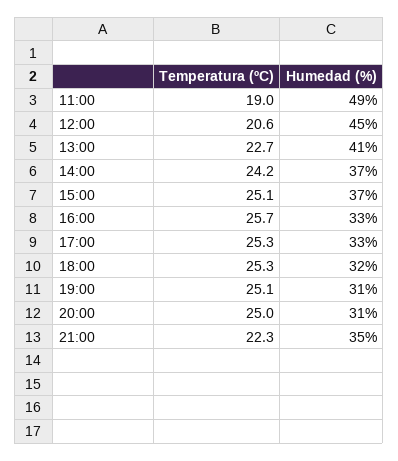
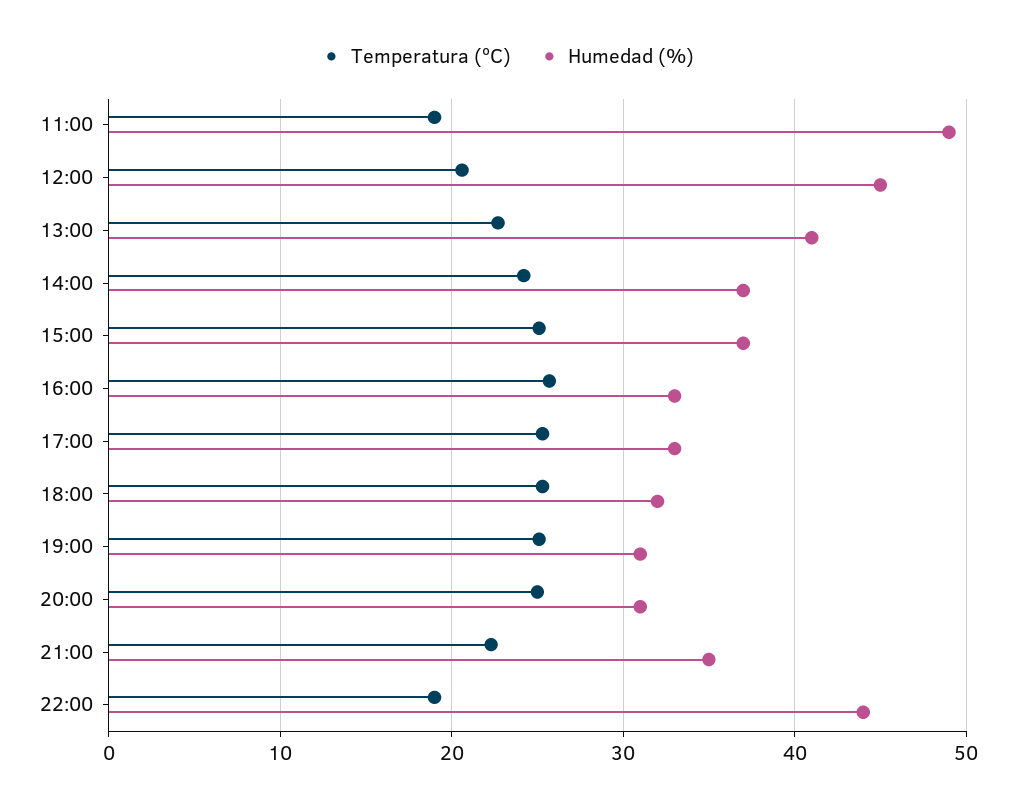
Temperatura (ºC), 22:00: none -> 19
Humedad (%), 22:00: none -> 44

